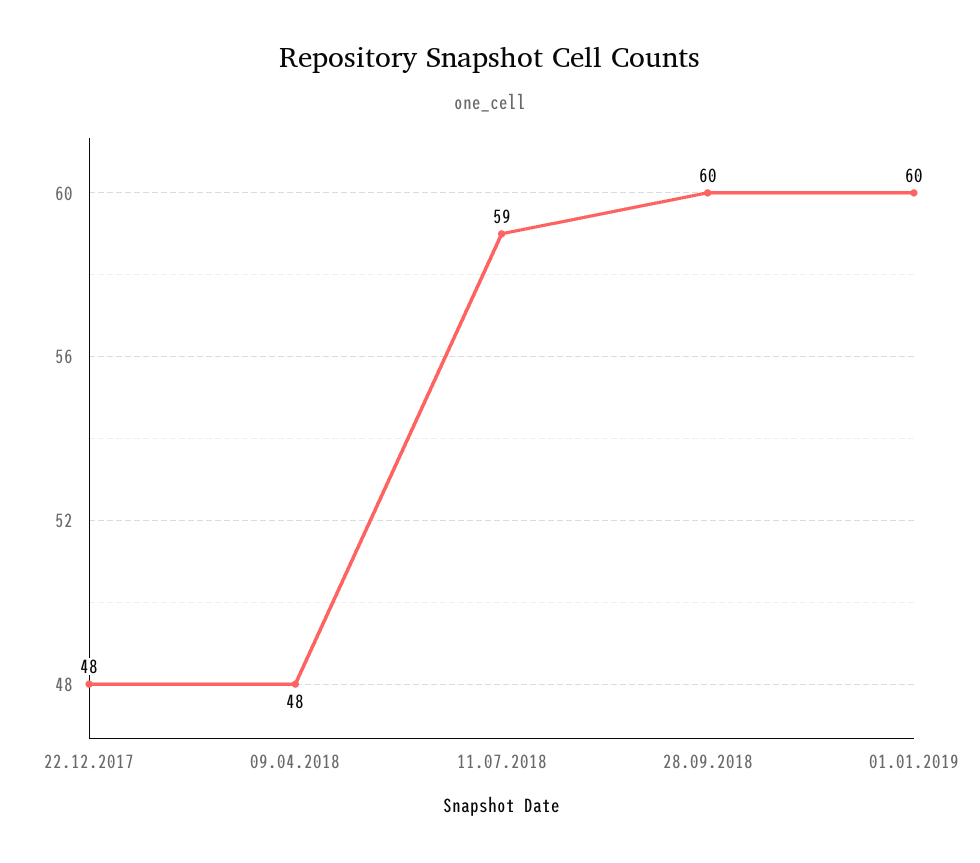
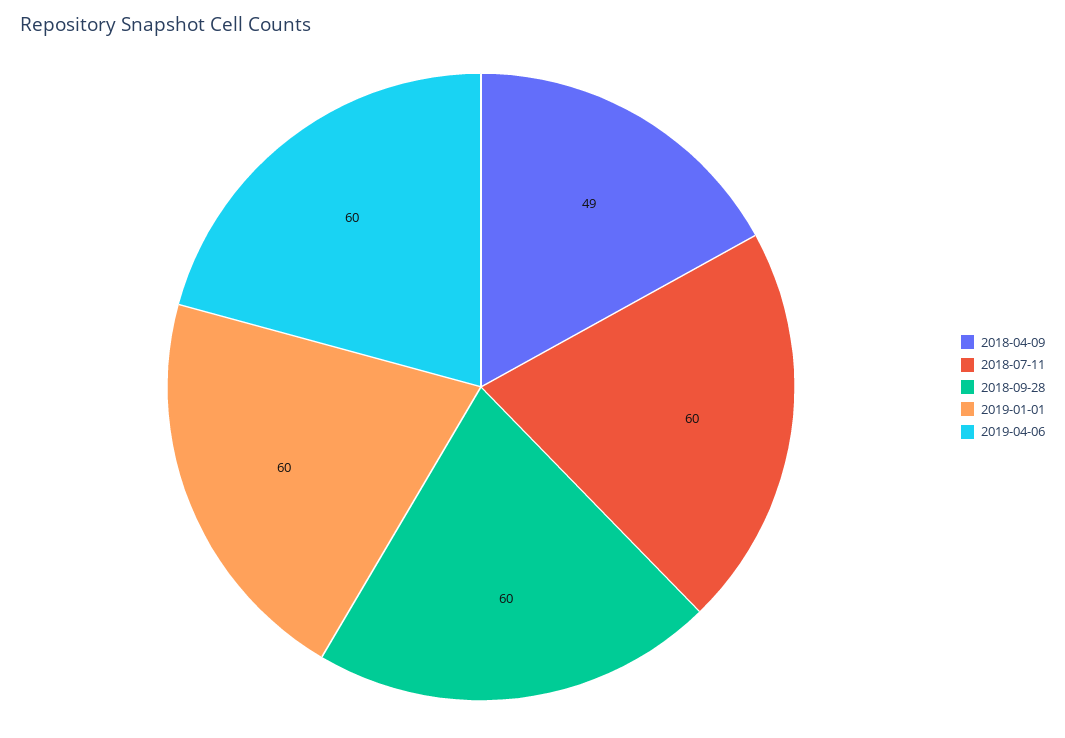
22.12.2017: 48 -> none
09.04.2018: 48 -> 49
11.07.2018: 59 -> 60
2019-04-06: none -> 60

